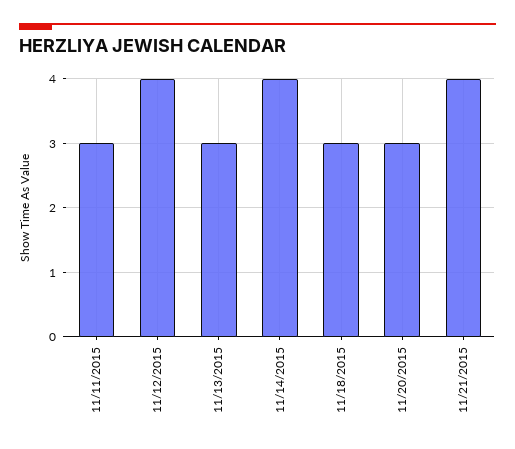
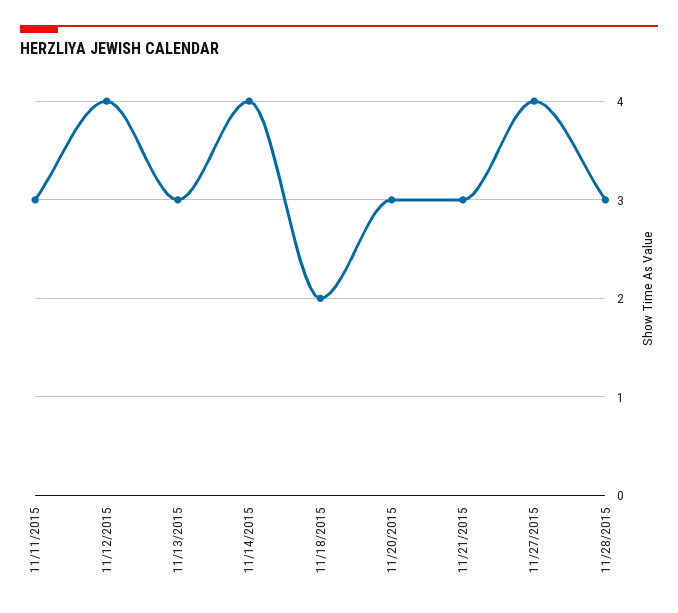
11/18/2015: 3 -> 2
11/21/2015: 4 -> 3
11/27/2015: none -> 4
11/28/2015: none -> 3

